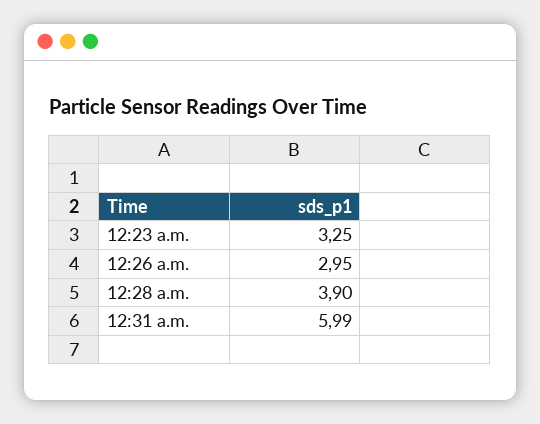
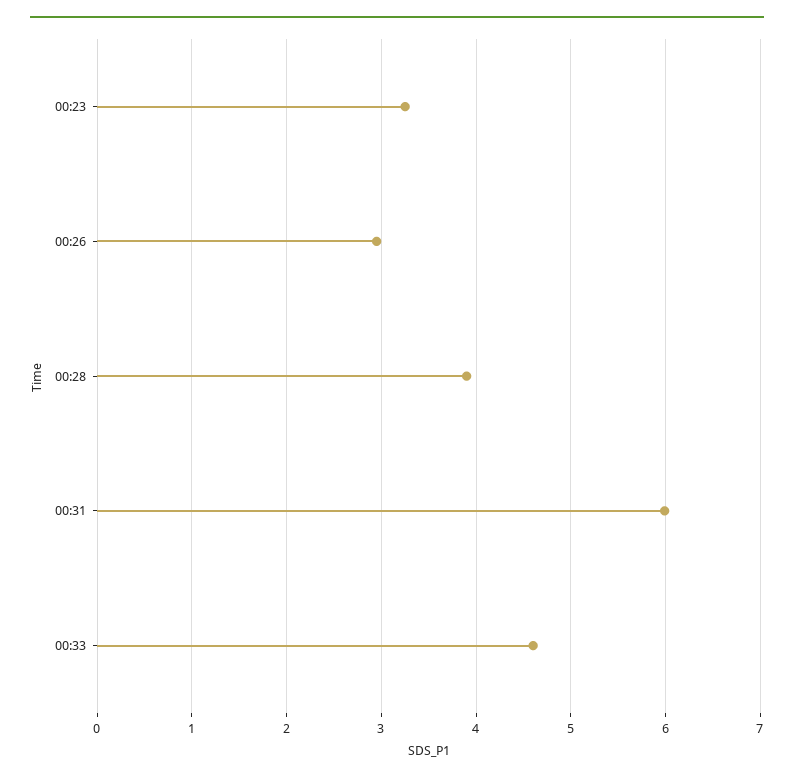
00:33: none -> 4.6

